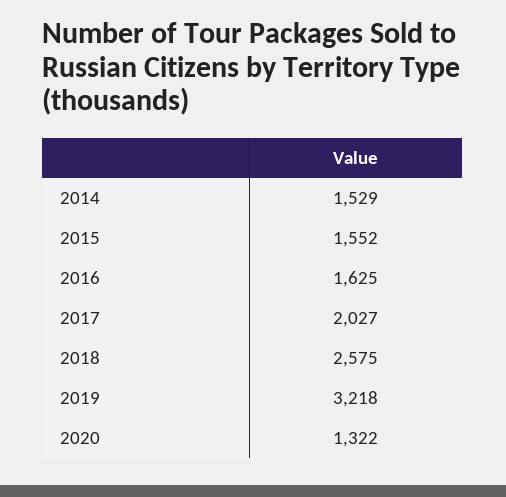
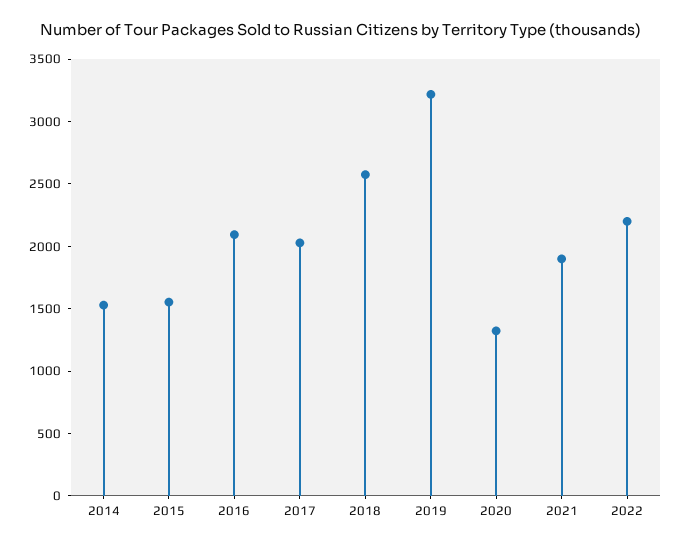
2016: 1625 -> 2100
2021: none -> 1900
2022: none -> 2200

